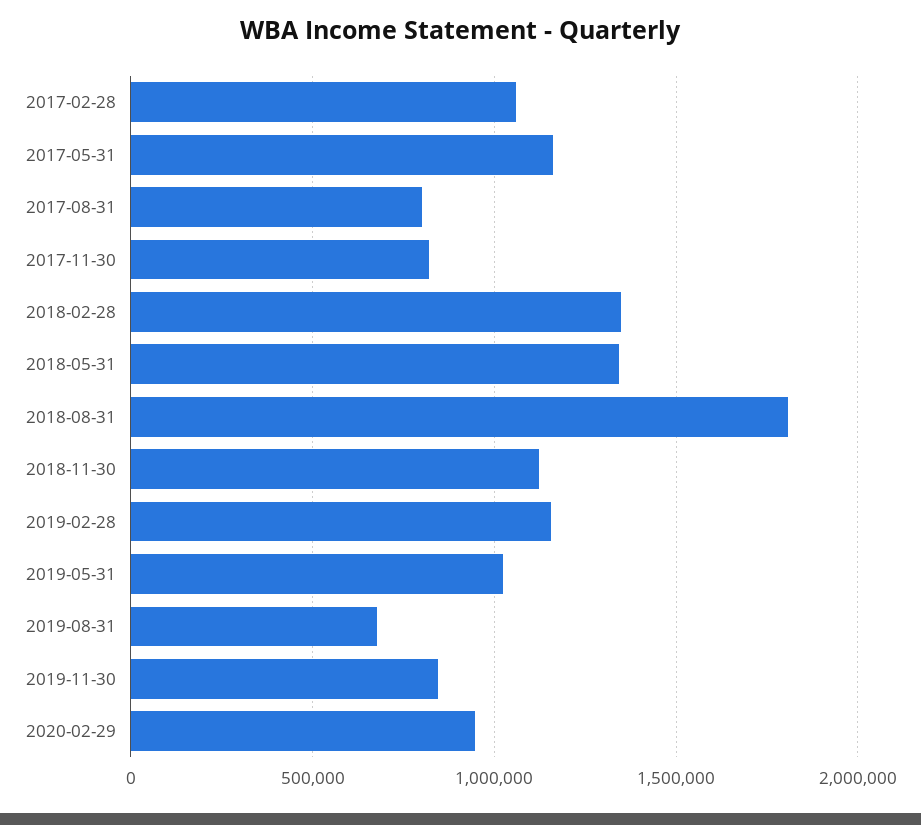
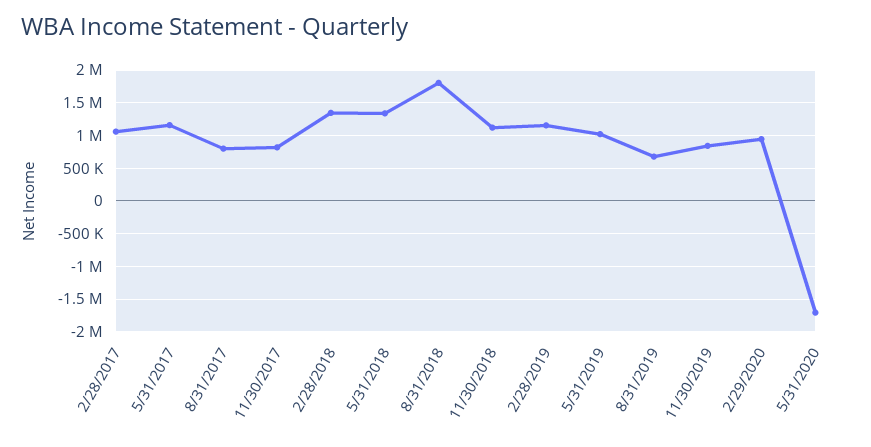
5/31/2020: none -> -1700000

